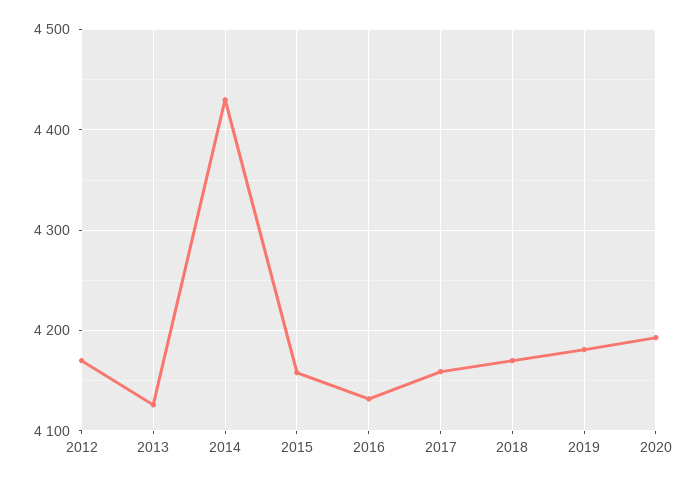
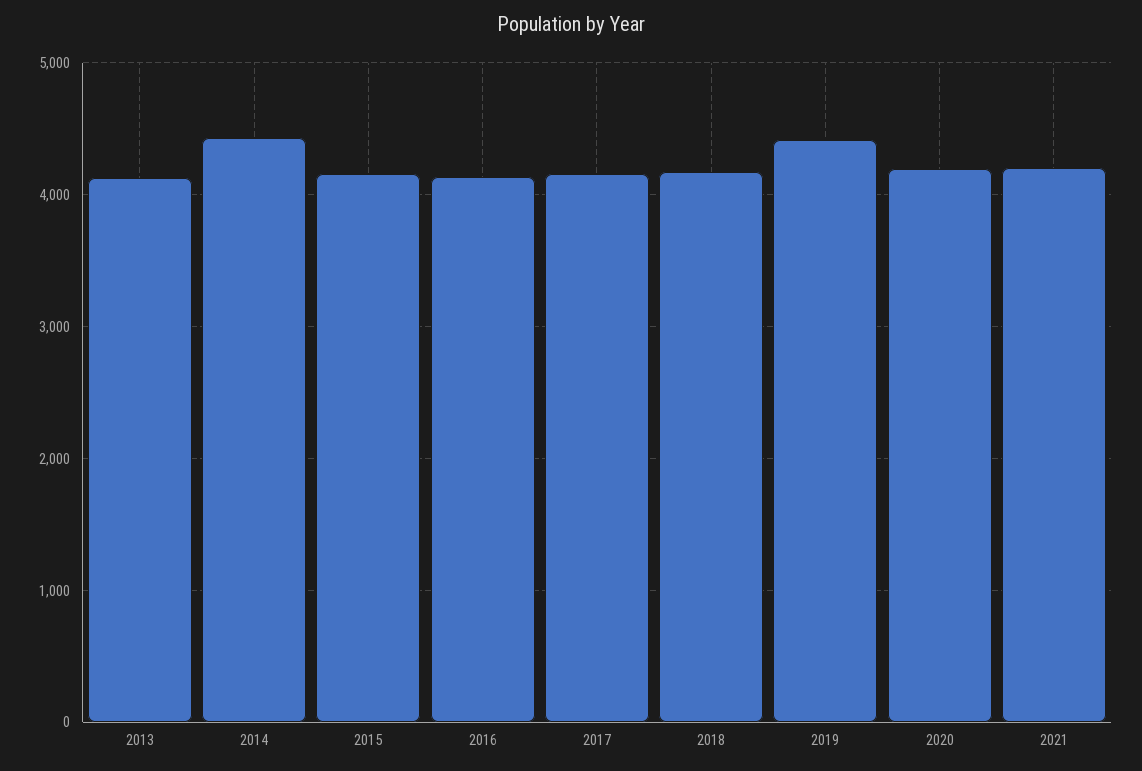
2012: 4170 -> none
2019: 4180 -> 4400
2021: none -> 4200

